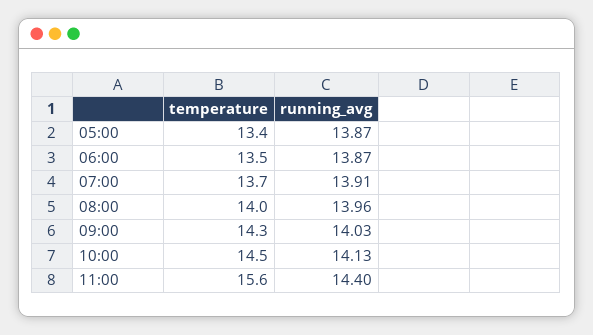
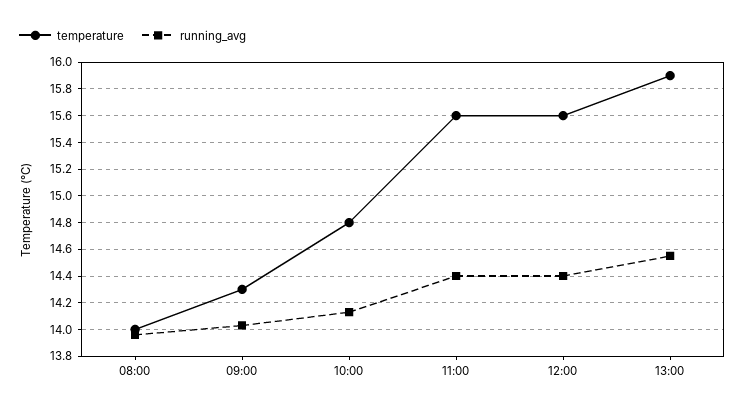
temperature, 05:00: 13.4 -> none
running_avg, 05:00: 13.87 -> none
temperature, 06:00: 13.5 -> none
running_avg, 06:00: 13.87 -> none
temperature, 07:00: 13.7 -> none
running_avg, 07:00: 13.91 -> none
temperature, 10:00: 14.5 -> 14.8
temperature, 12:00: none -> 15.6
running_avg, 12:00: none -> 14.4
temperature, 13:00: none -> 15.9
running_avg, 13:00: none -> 14.55

